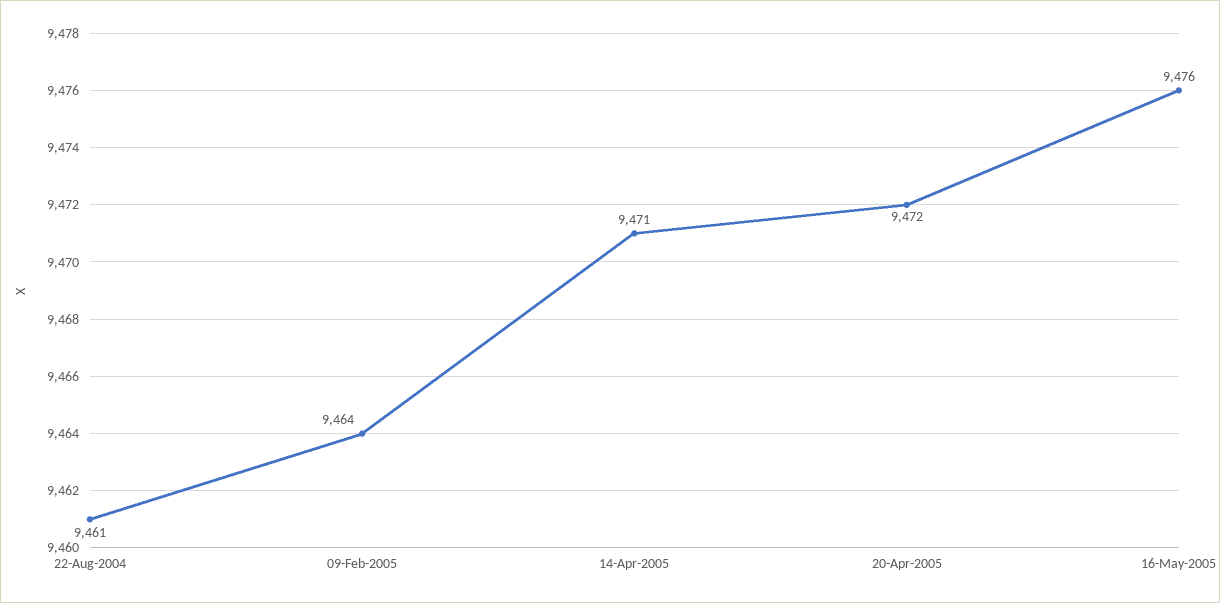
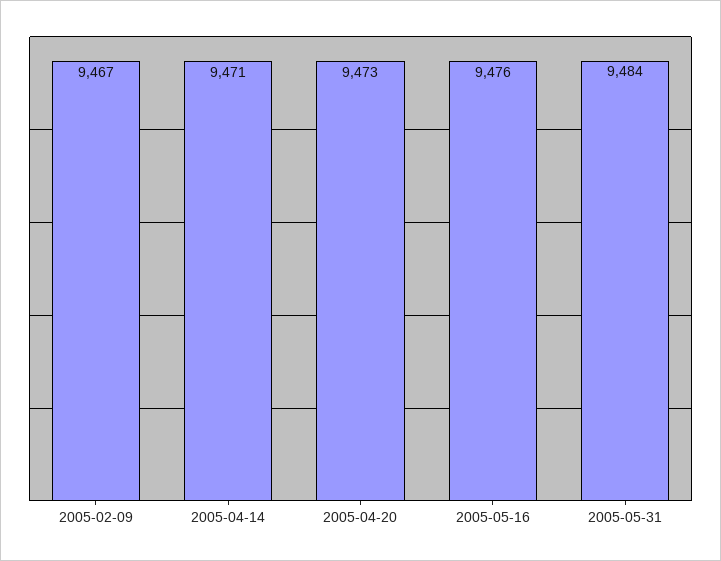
22-Aug-2004: 9461 -> none
09-Feb-2005: 9464 -> 9467
20-Apr-2005: 9472 -> 9473
2005-05-31: none -> 9484

